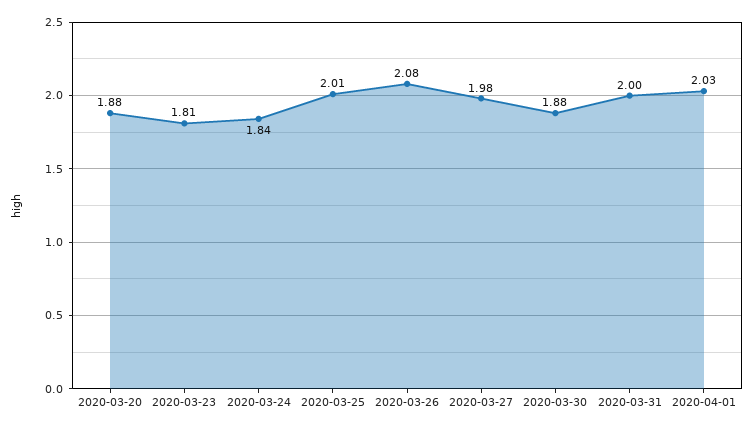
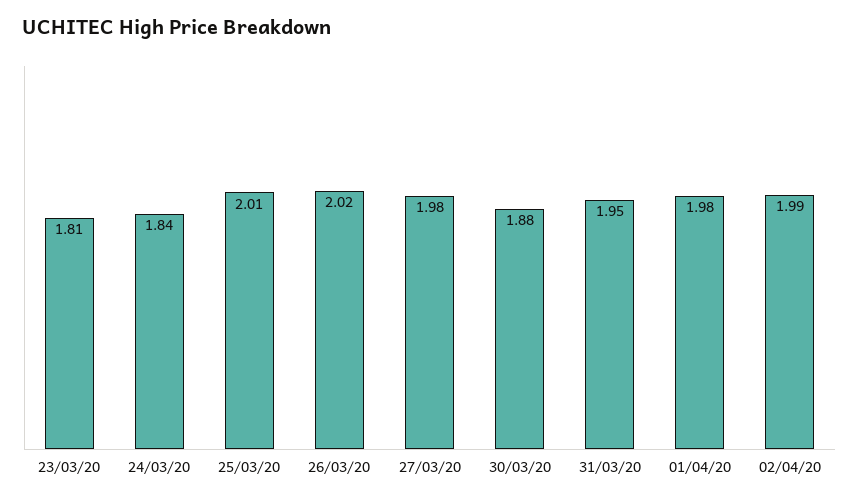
2020-03-20: 1.88 -> none
2020-03-26: 2.08 -> 2.02
2020-03-31: 2 -> 1.95
2020-04-01: 2.03 -> 1.98
02/04/20: none -> 1.99

